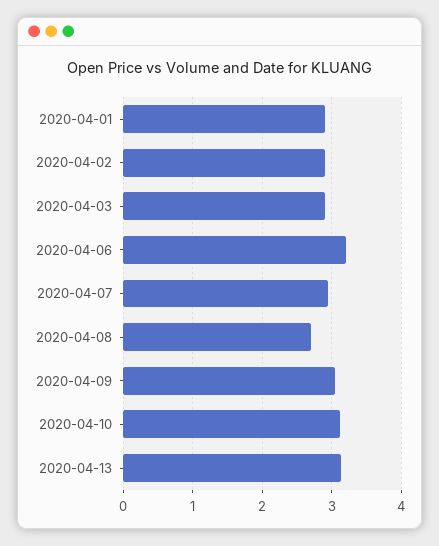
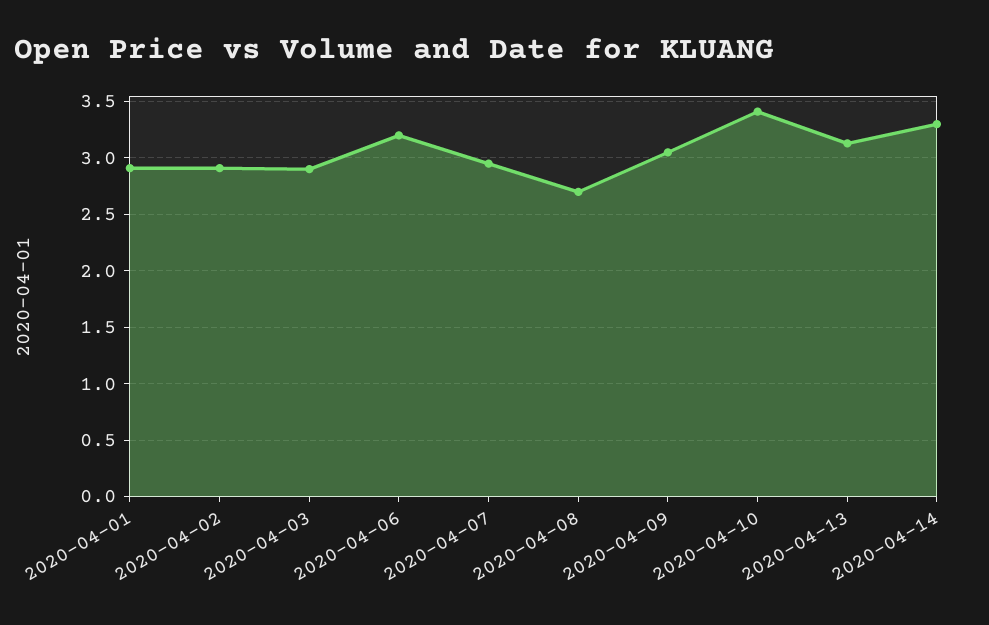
2020-04-10: 3.1 -> 3.4
2020-04-14: none -> 3.3

